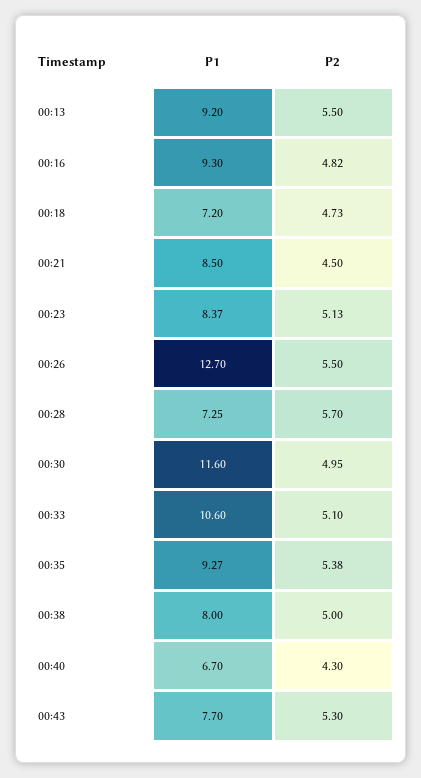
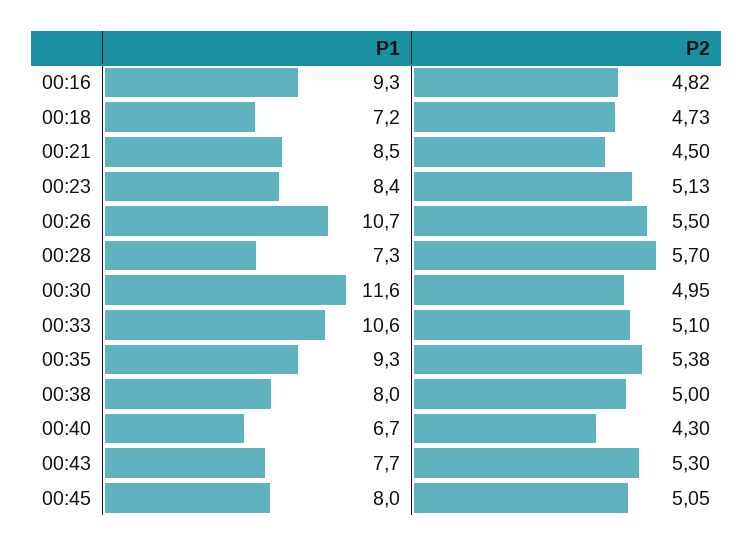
P1, 00:13: 9.2 -> none
P2, 00:13: 5.5 -> none
P1, 00:26: 12.7 -> 10.7
P1, 00:45: none -> 8
P2, 00:45: none -> 5.05

